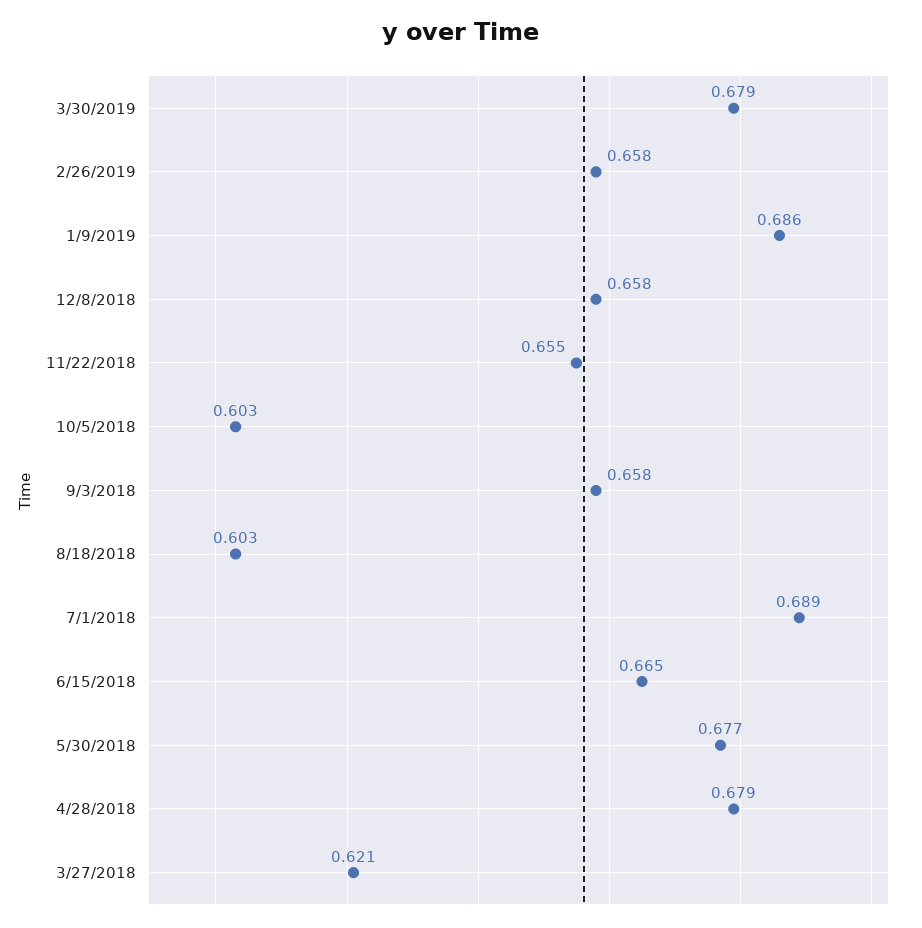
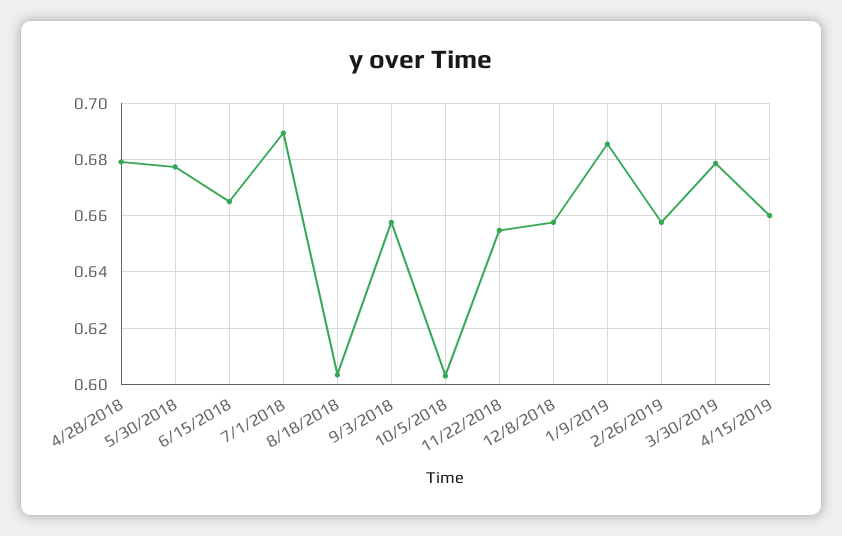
3/27/2018: 0.621 -> none
4/15/2019: none -> 0.66

